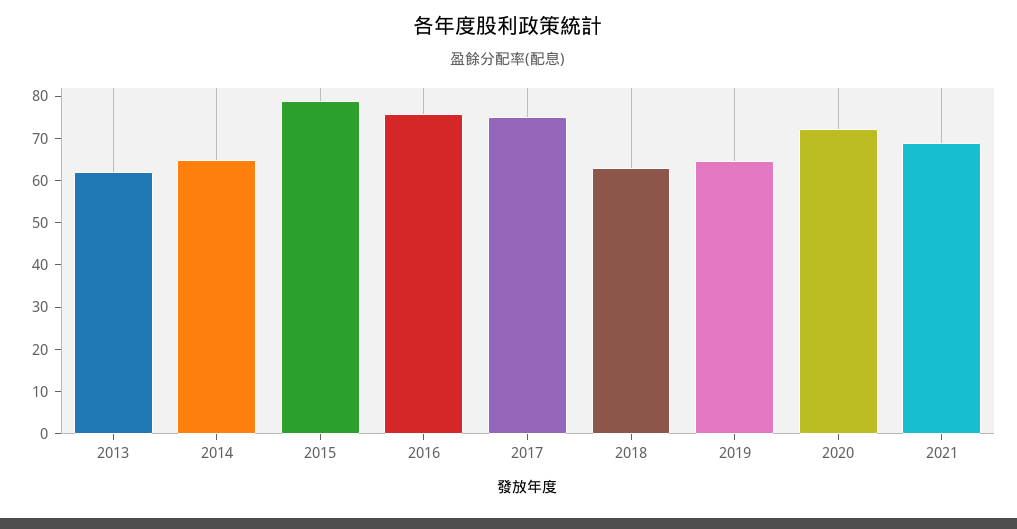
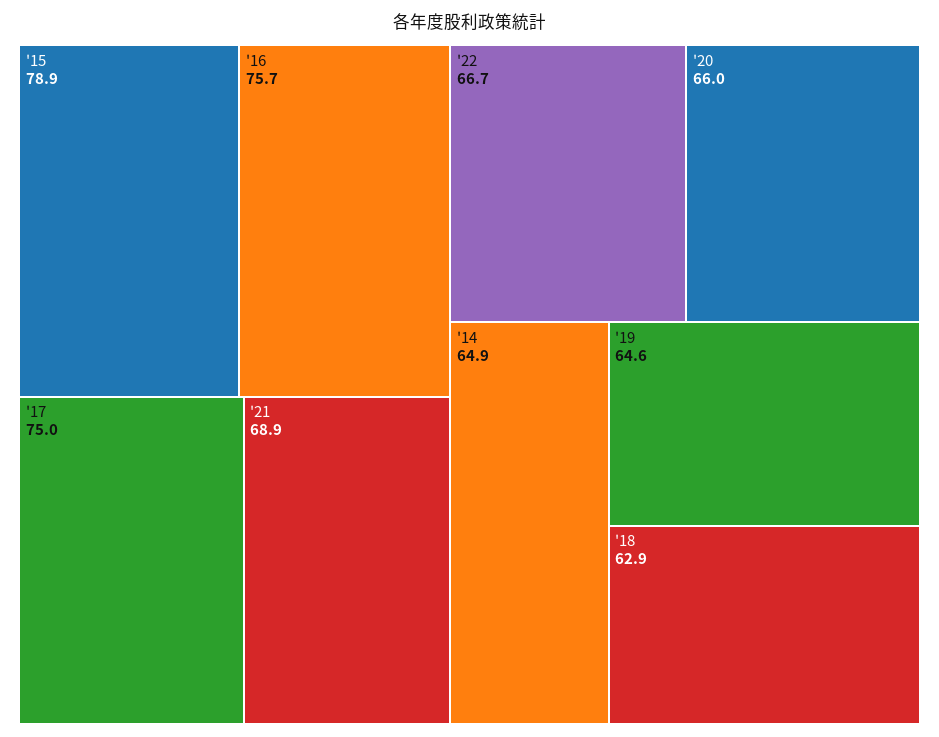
2013: 62 -> none
2020: 72 -> 66
'22: none -> 66.7

